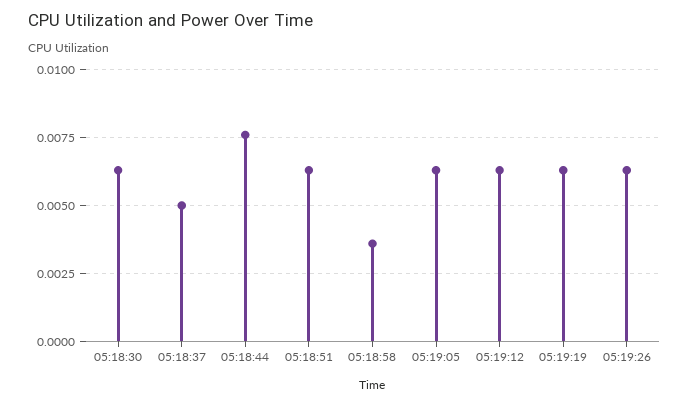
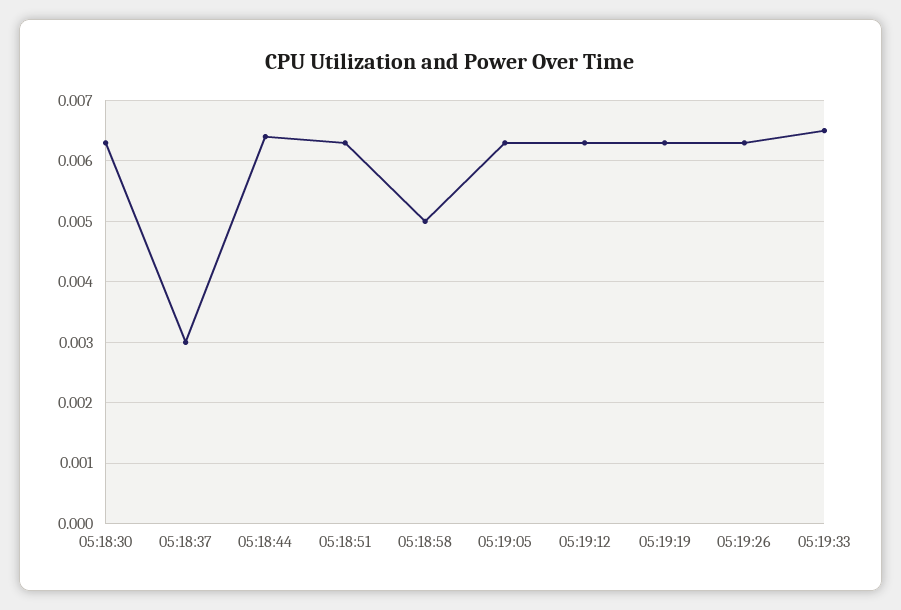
05:18:37: 0.005 -> 0.003
05:18:44: 0.0075 -> 0.0064
05:18:58: 0.0035 -> 0.005
05:19:33: none -> 0.0065

